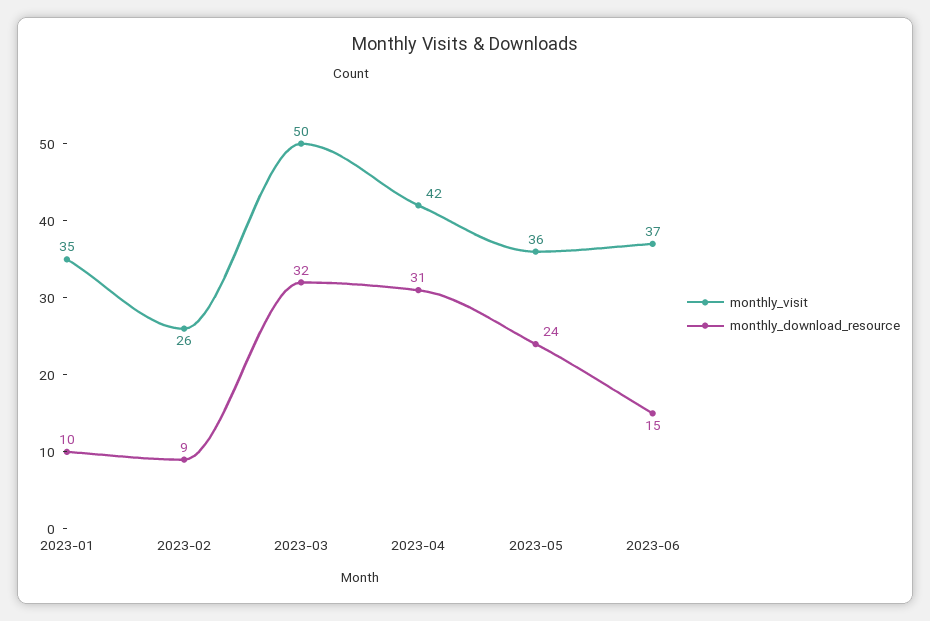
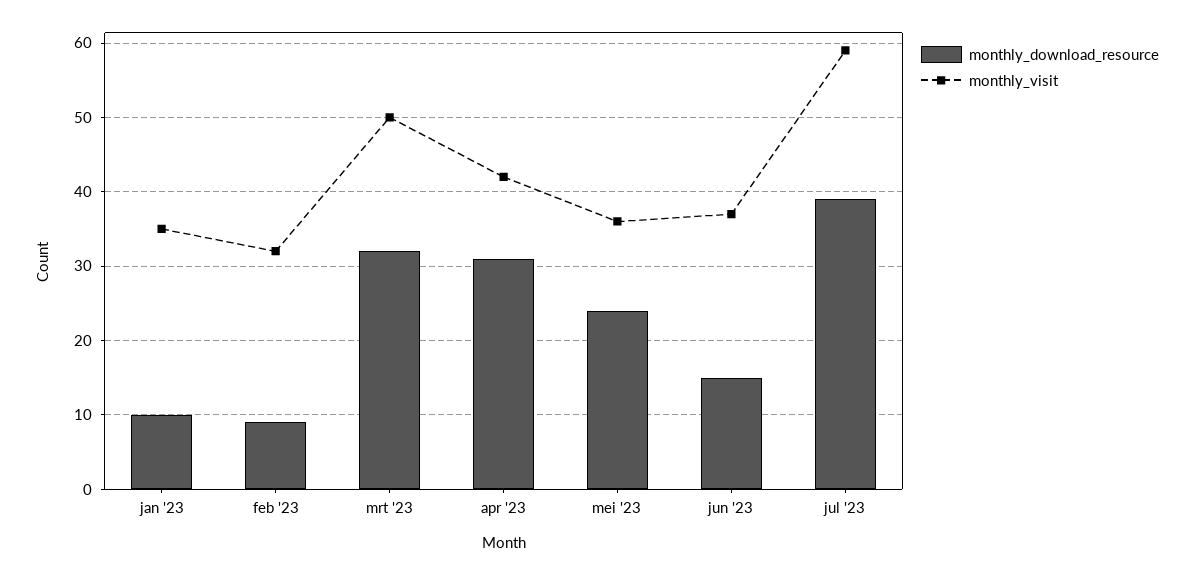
monthly_visit, 2023-02: 26 -> 32
monthly_download_resource, jul '23: none -> 39
monthly_visit, jul '23: none -> 59

